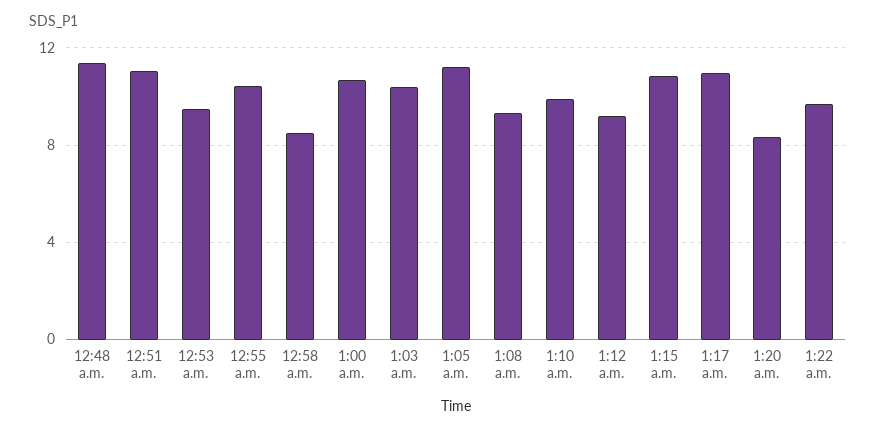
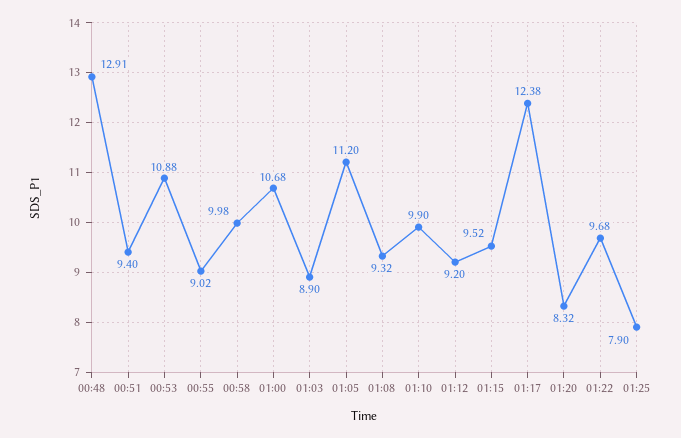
12:48 a.m.: 11.5 -> 12.91
12:51 a.m.: 11 -> 9.4
12:53 a.m.: 9.5 -> 10.88
12:55 a.m.: 10.5 -> 9.02
12:58 a.m.: 8.5 -> 9.98
1:03 a.m.: 10.5 -> 8.9
1:15 a.m.: 11 -> 9.52
1:17 a.m.: 11 -> 12.38
01:25: none -> 7.9

